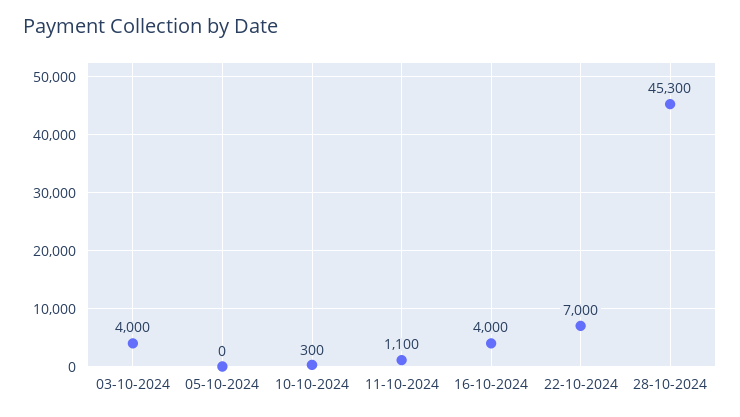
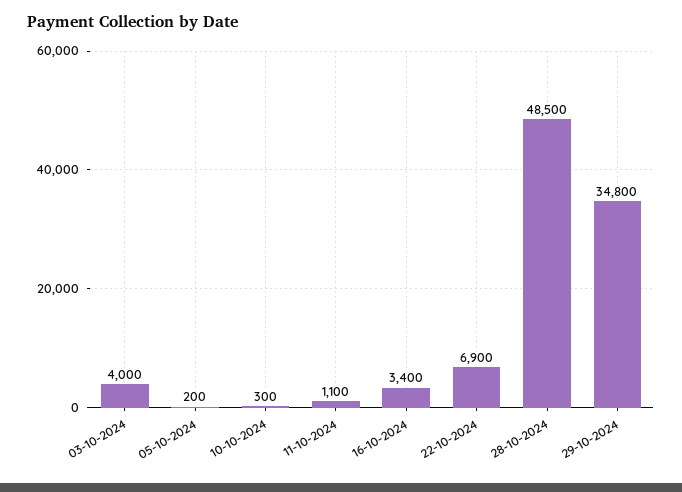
05-10-2024: 0 -> 200
16-10-2024: 4000 -> 3400
22-10-2024: 7000 -> 6900
28-10-2024: 45300 -> 48500
29-10-2024: none -> 34800

